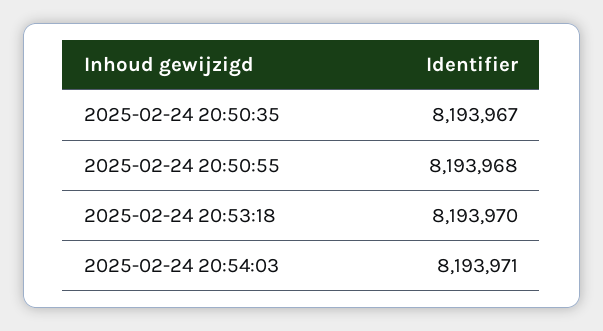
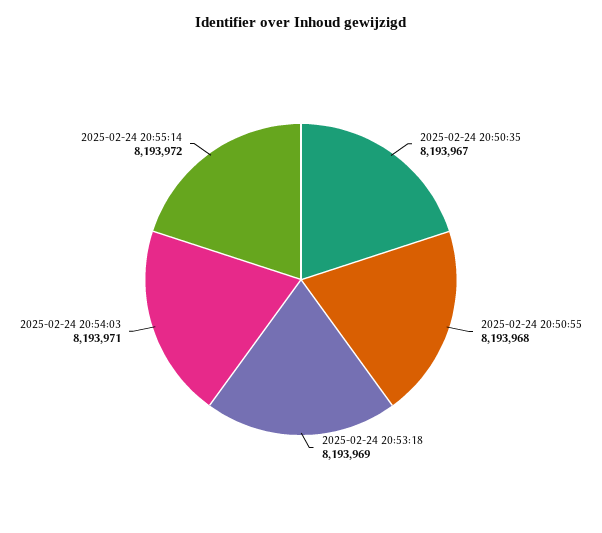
2025-02-24 20:53:18: 8193970 -> 8193969
2025-02-24 20:55:14: none -> 8193972

